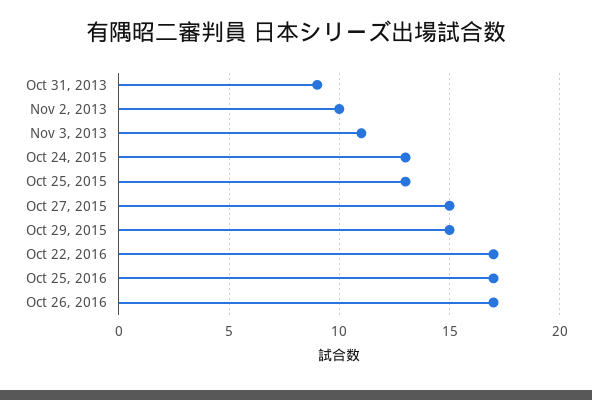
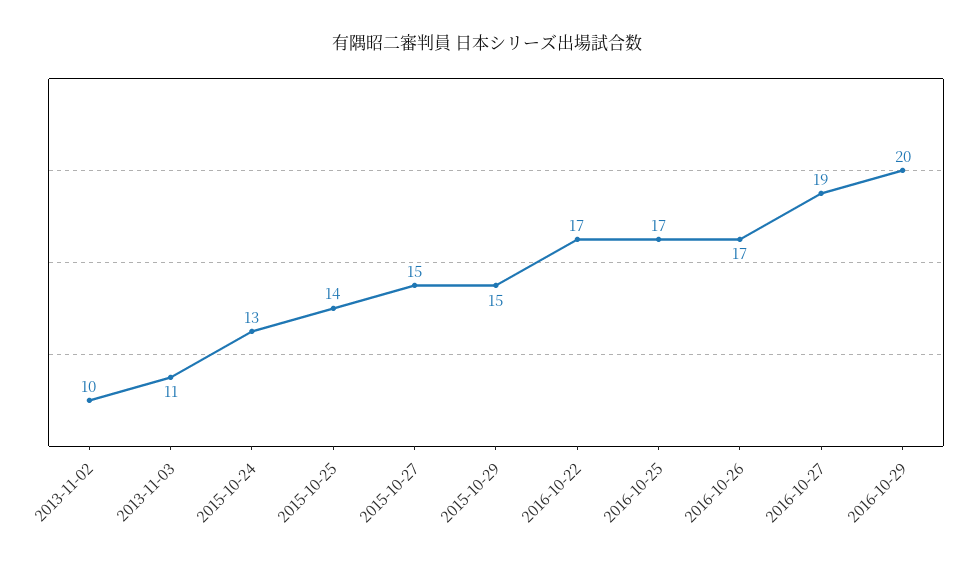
Oct 31, 2013: 9 -> none
Oct 25, 2015: 13 -> 14
2016-10-27: none -> 19
2016-10-29: none -> 20

